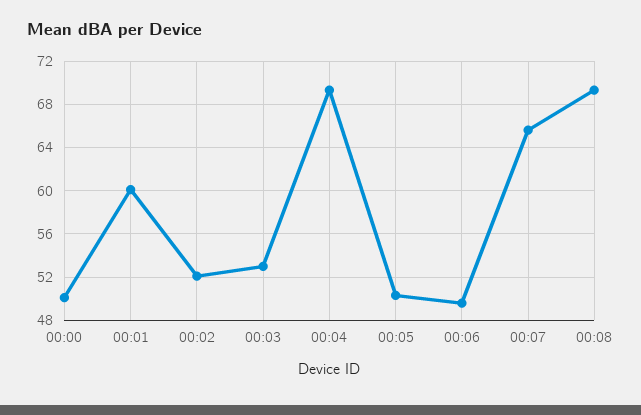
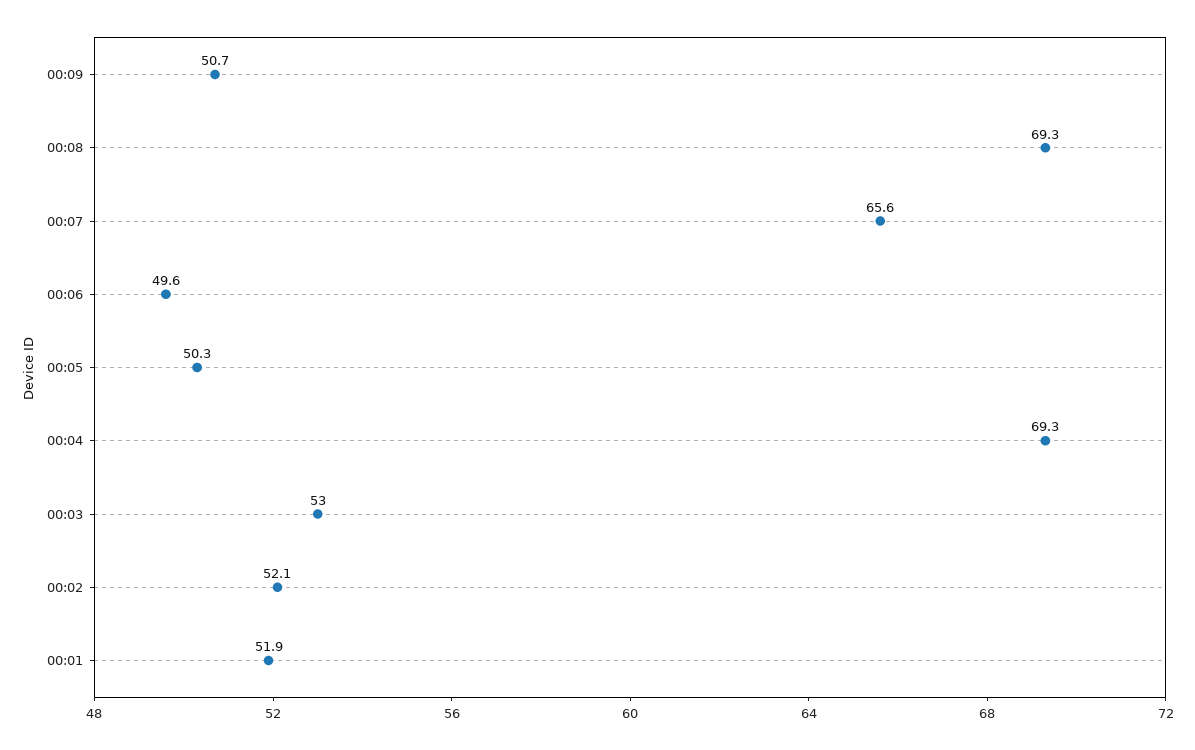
00:00: 50 -> none
00:01: 60 -> 51.9
00:09: none -> 50.7

